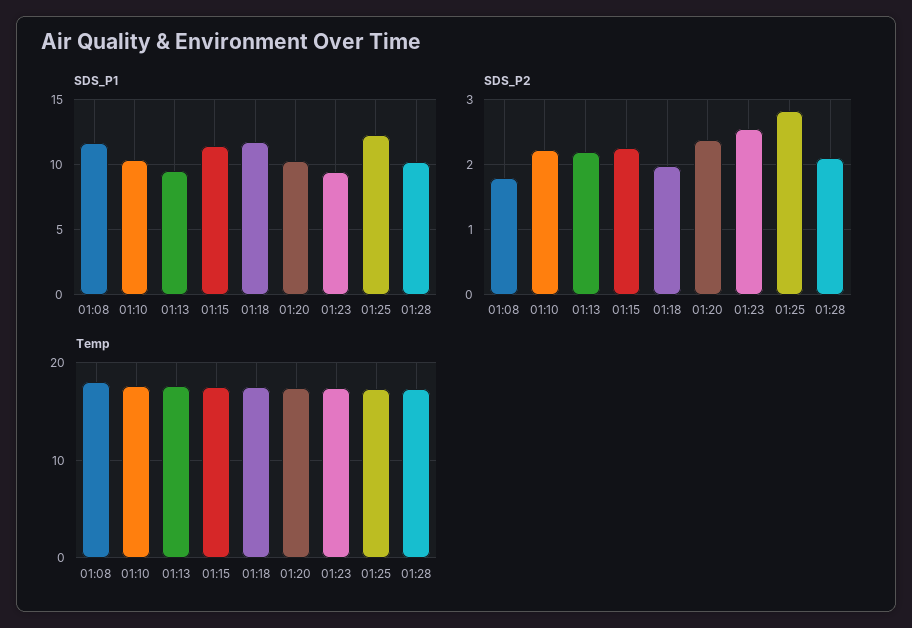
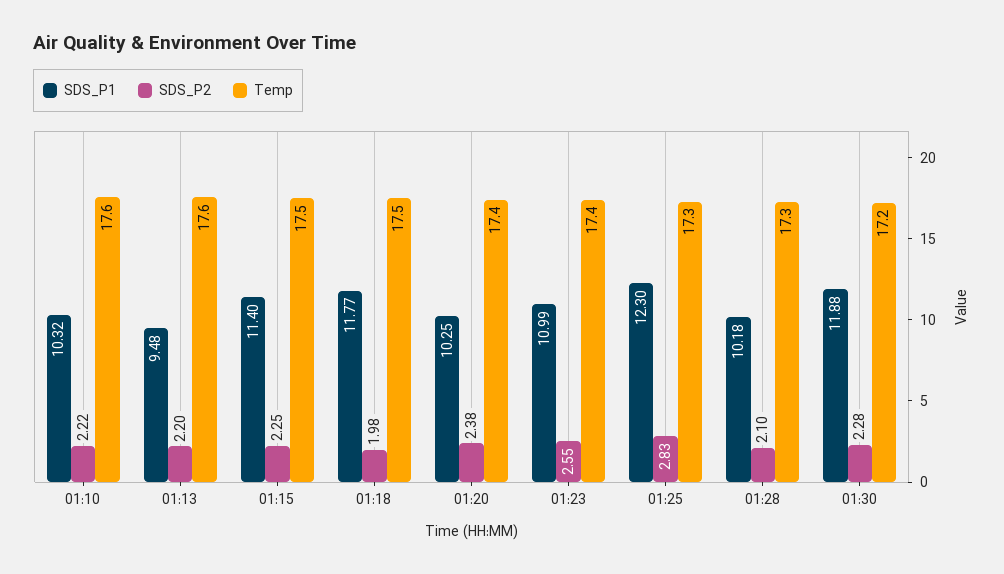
SDS_P1, 01:08: 11.5 -> none
SDS_P1, 01:23: 9.5 -> 10.99
SDS_P2, 01:08: 1.8 -> none
Temp, 01:08: 18 -> none
SDS_P1, 01:30: none -> 11.88
SDS_P2, 01:30: none -> 2.28
Temp, 01:30: none -> 17.2

